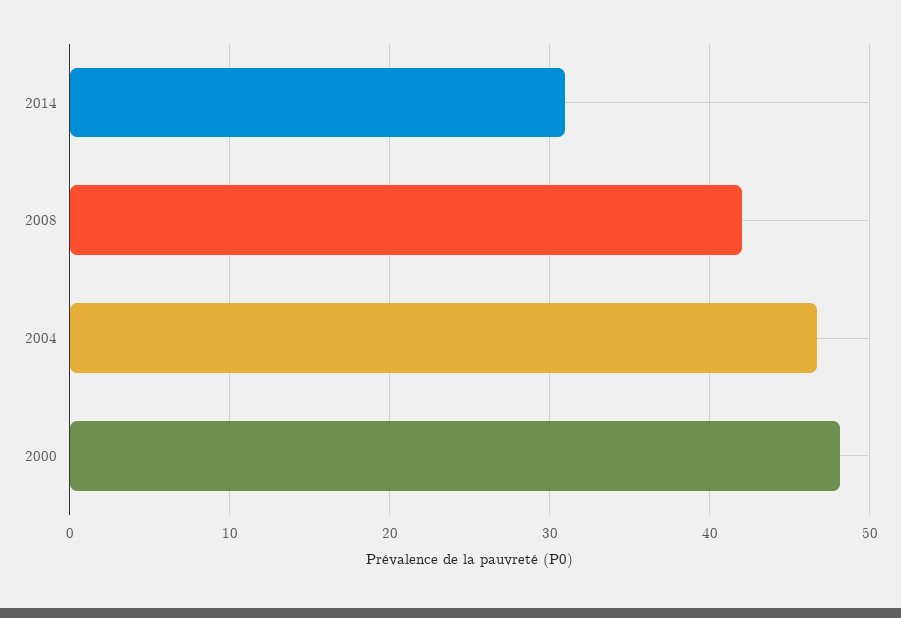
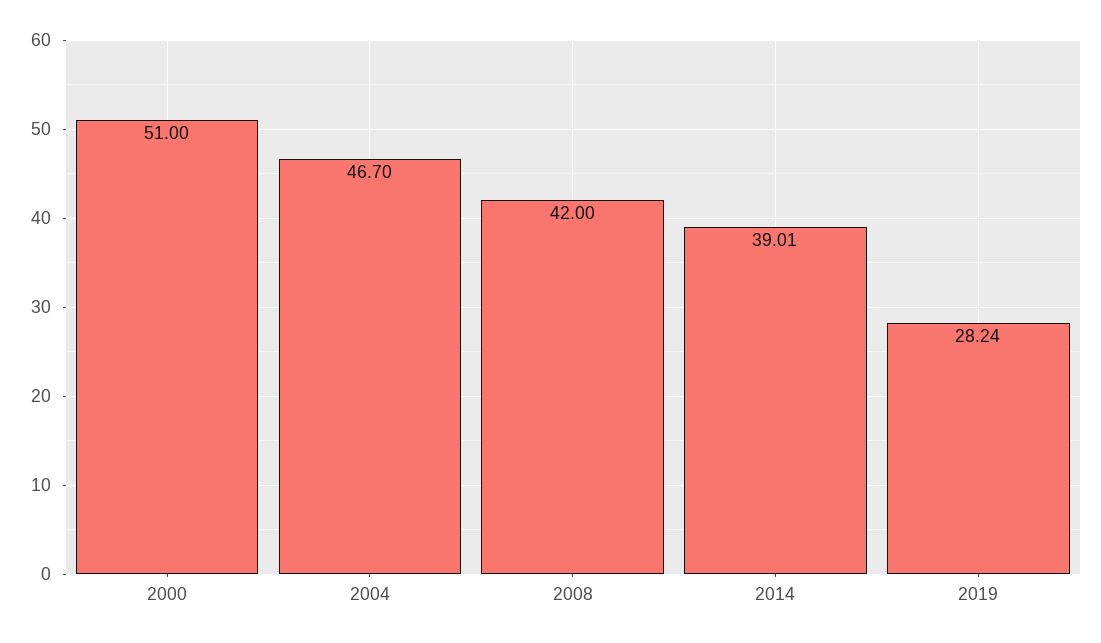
2014: 31 -> 39.01
2000: 48 -> 51
2019: none -> 28.24

